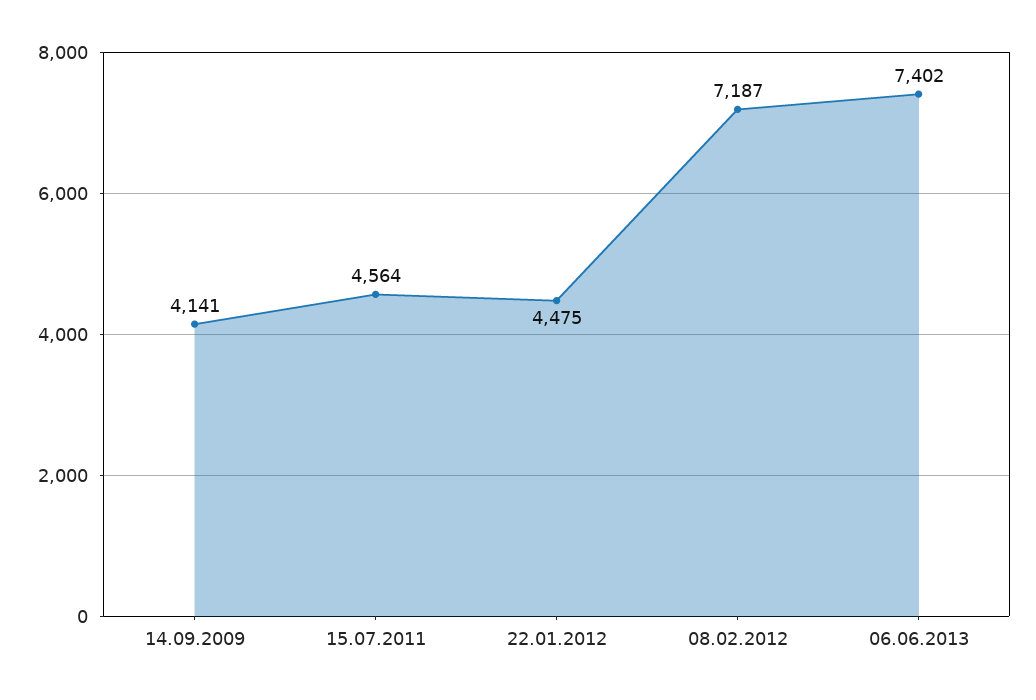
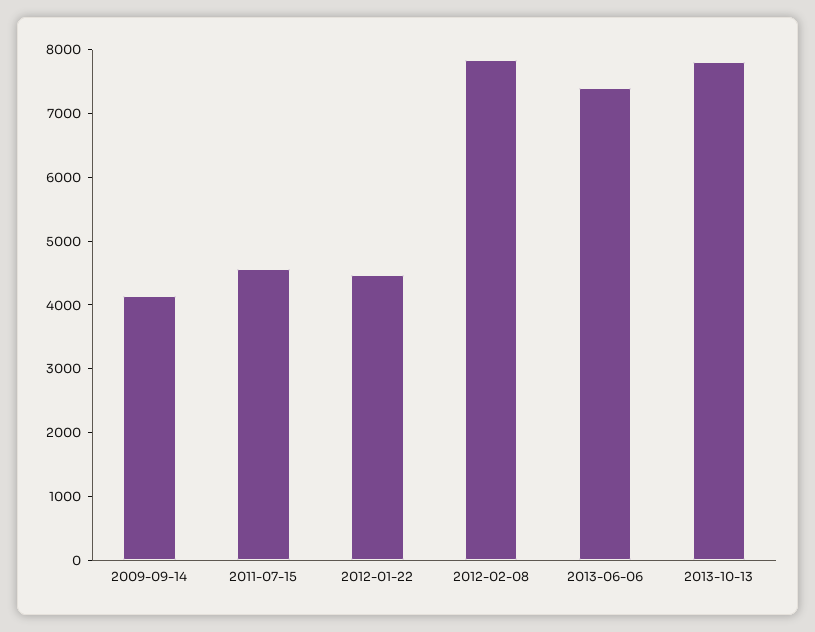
08.02.2012: 7187 -> 7800
2013-10-13: none -> 7800

